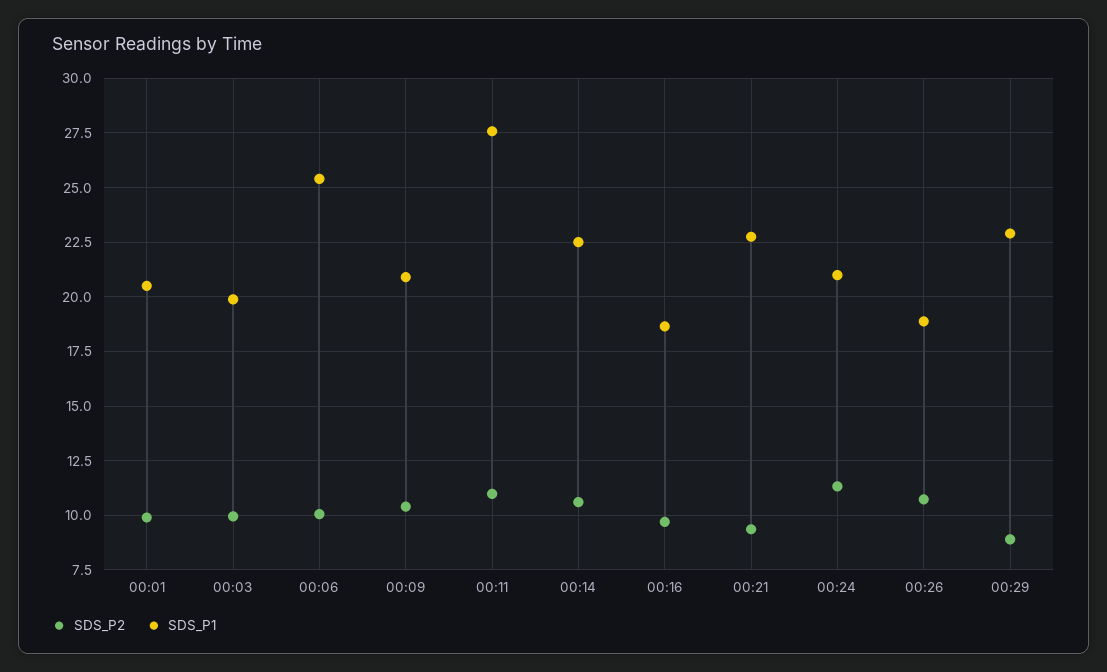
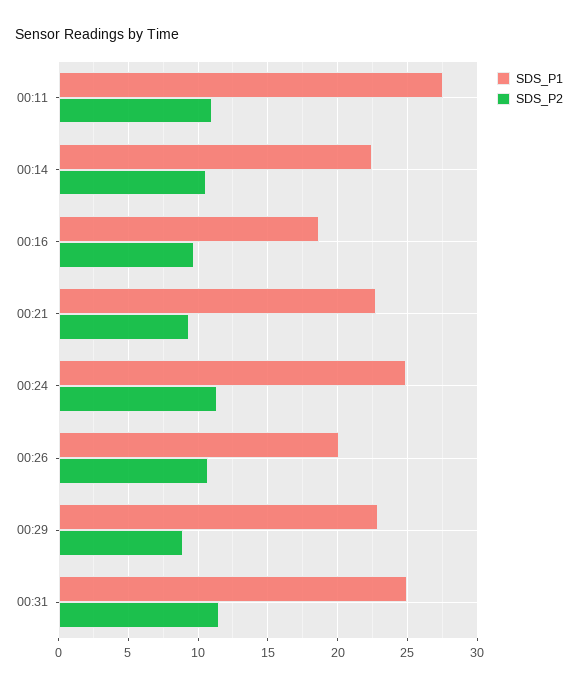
SDS_P2, 00:01: 10 -> none
SDS_P1, 00:01: 20.5 -> none
SDS_P2, 00:03: 10 -> none
SDS_P1, 00:03: 20 -> none
SDS_P2, 00:06: 10 -> none
SDS_P1, 00:06: 25.5 -> none
SDS_P2, 00:09: 10.5 -> none
SDS_P1, 00:09: 21 -> none
SDS_P1, 00:24: 21 -> 25
SDS_P1, 00:26: 19 -> 20
SDS_P1, 00:31: none -> 25
SDS_P2, 00:31: none -> 11.5

